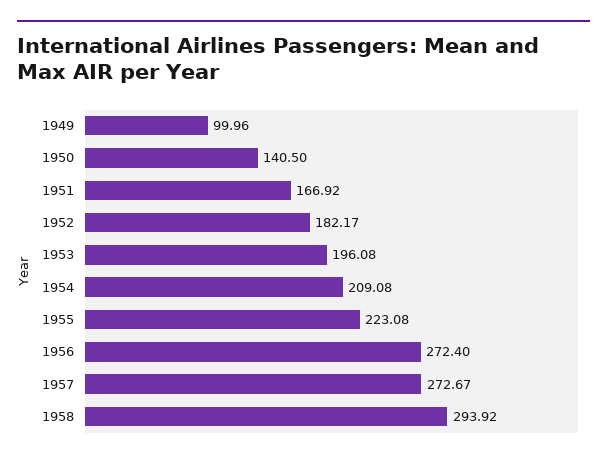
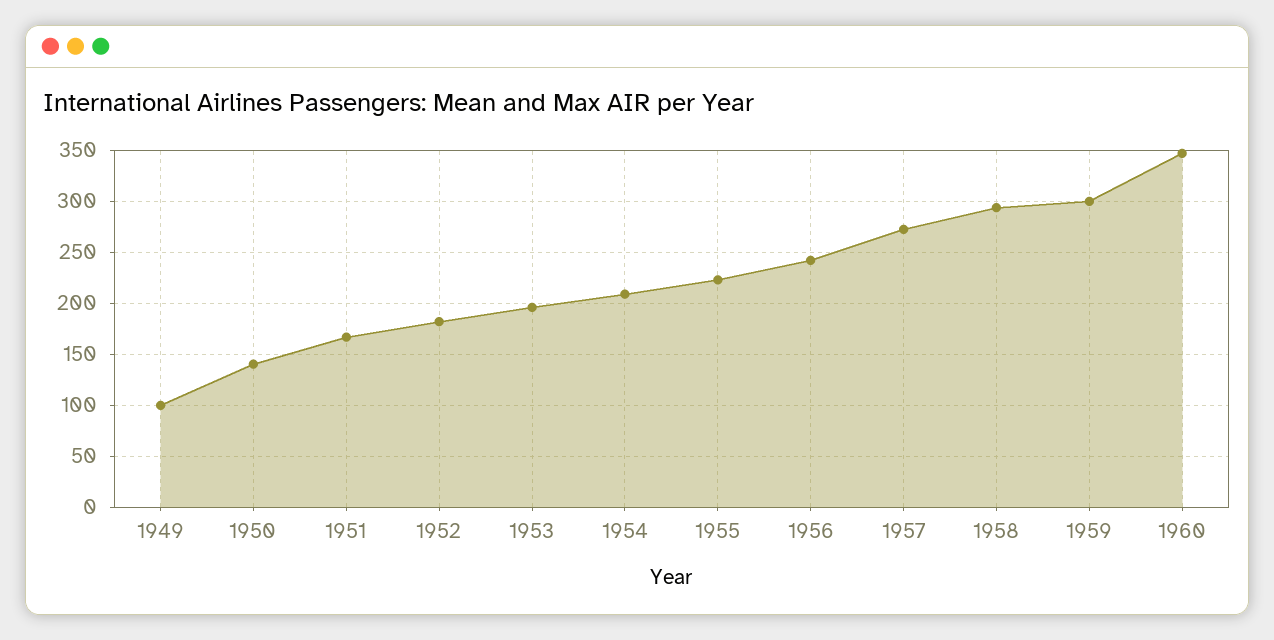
1956: 272.4 -> 240
1959: none -> 300
1960: none -> 350

